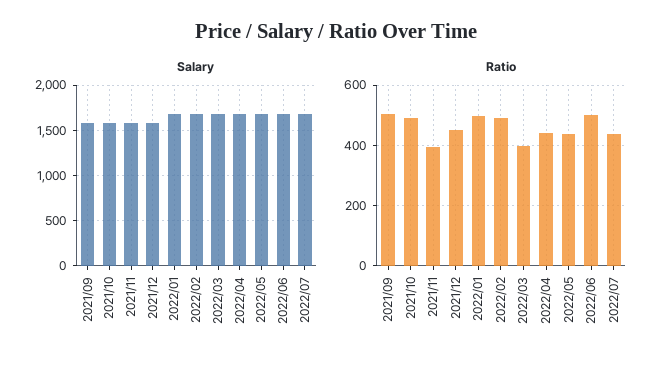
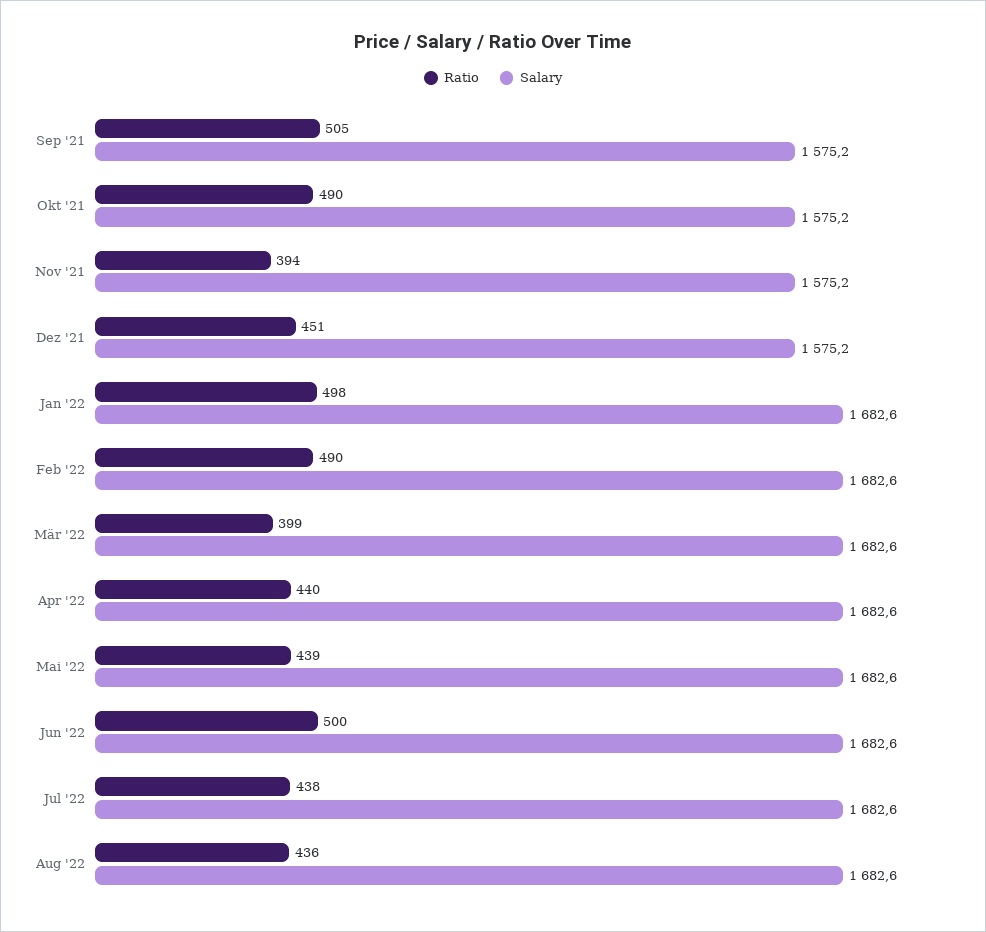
Ratio, Aug '22: none -> 436
Salary, Aug '22: none -> 1682.6

